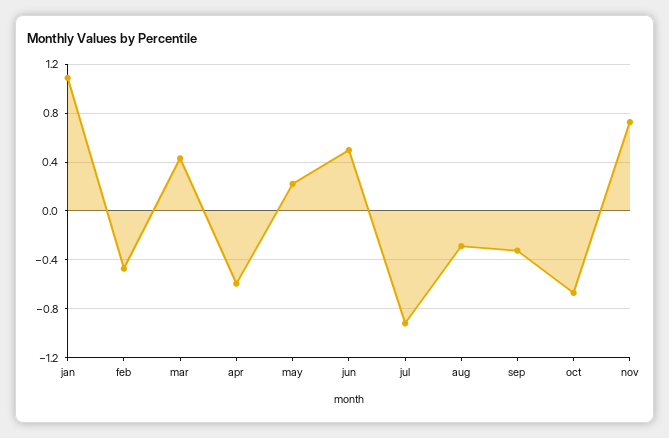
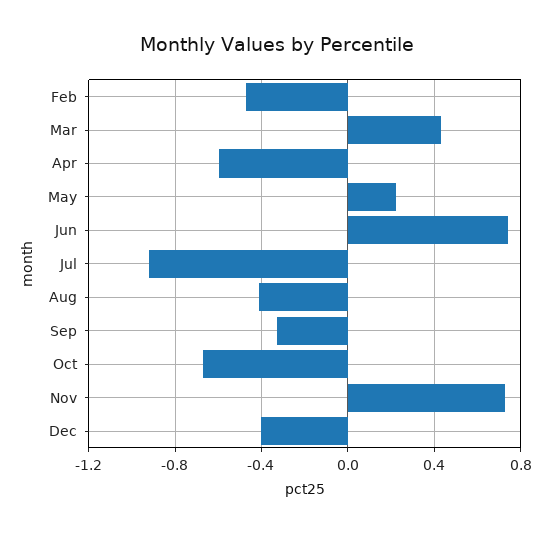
jan: 1.1 -> none
jun: 0.5 -> 0.75
aug: -0.3 -> -0.4
Dec: none -> -0.4

